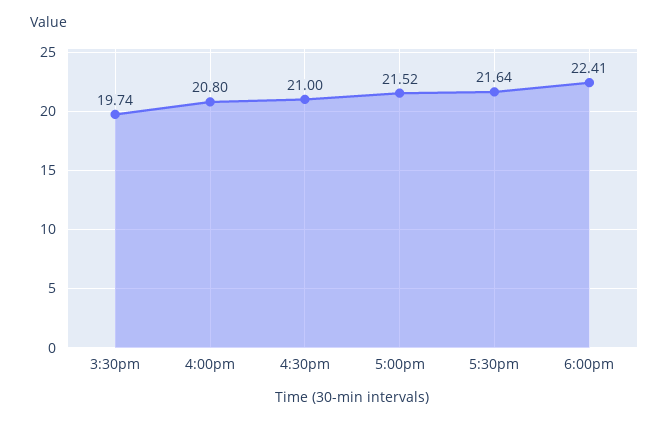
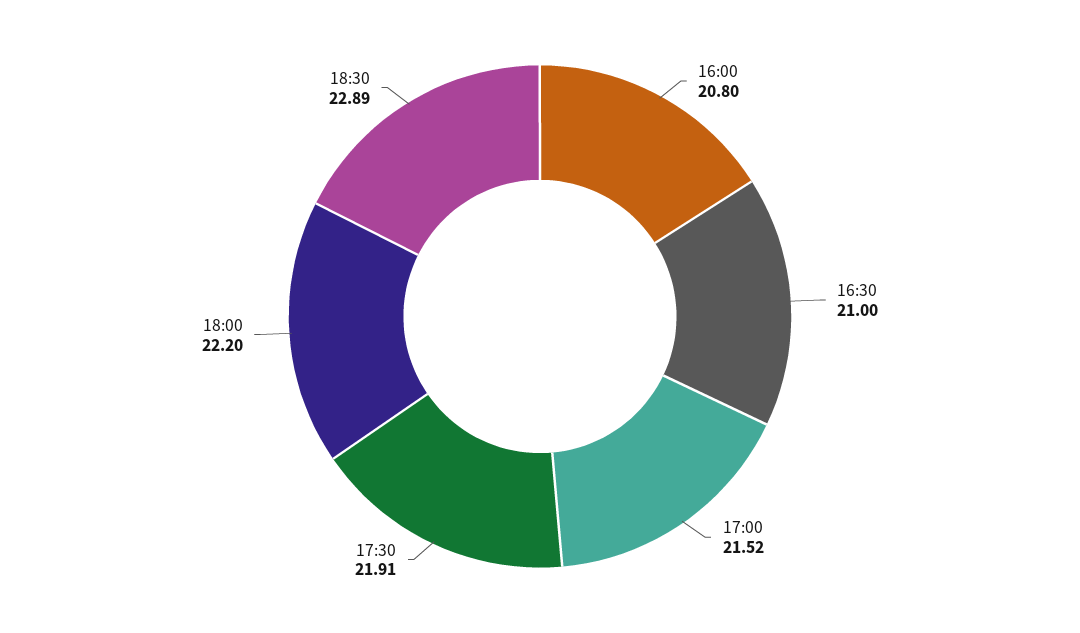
3:30pm: 19.74 -> none
5:30pm: 21.64 -> 21.91
6:00pm: 22.41 -> 22.2
18:30: none -> 22.89

